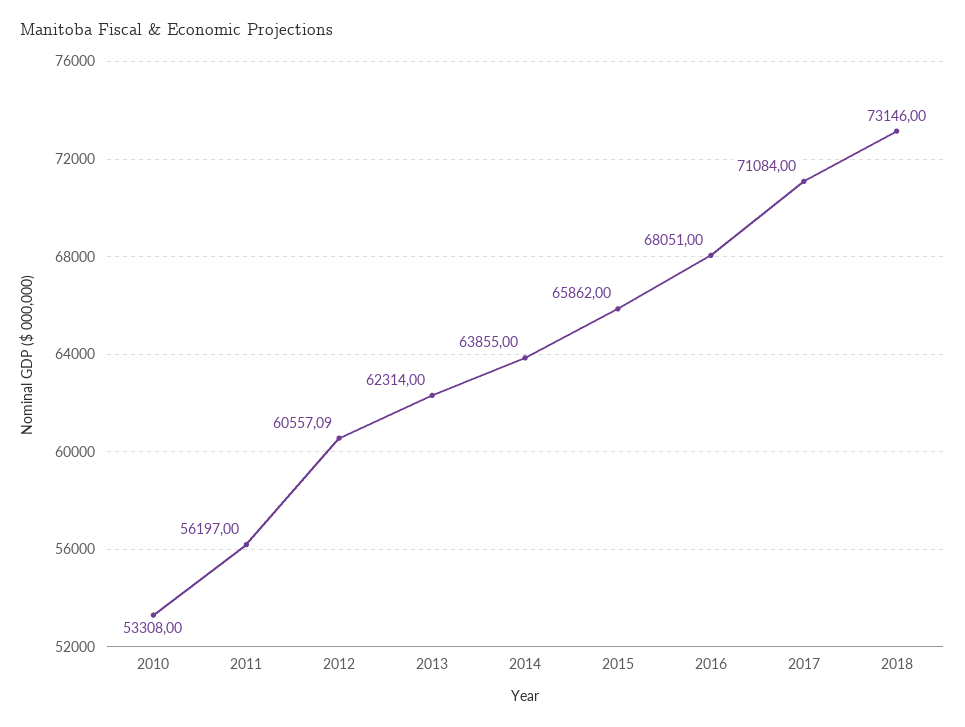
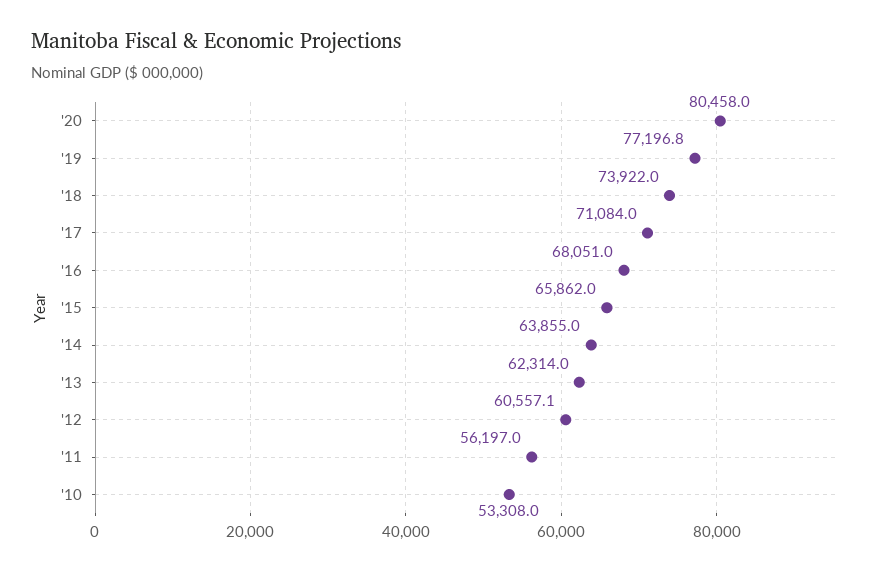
2018: 73146 -> 73922
'20: none -> 80458
'19: none -> 77196.8

